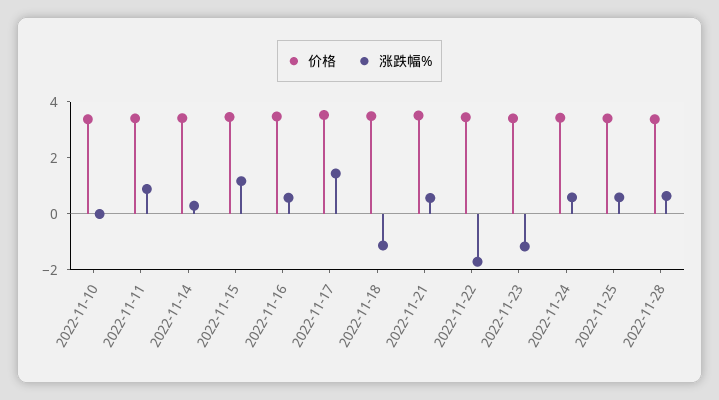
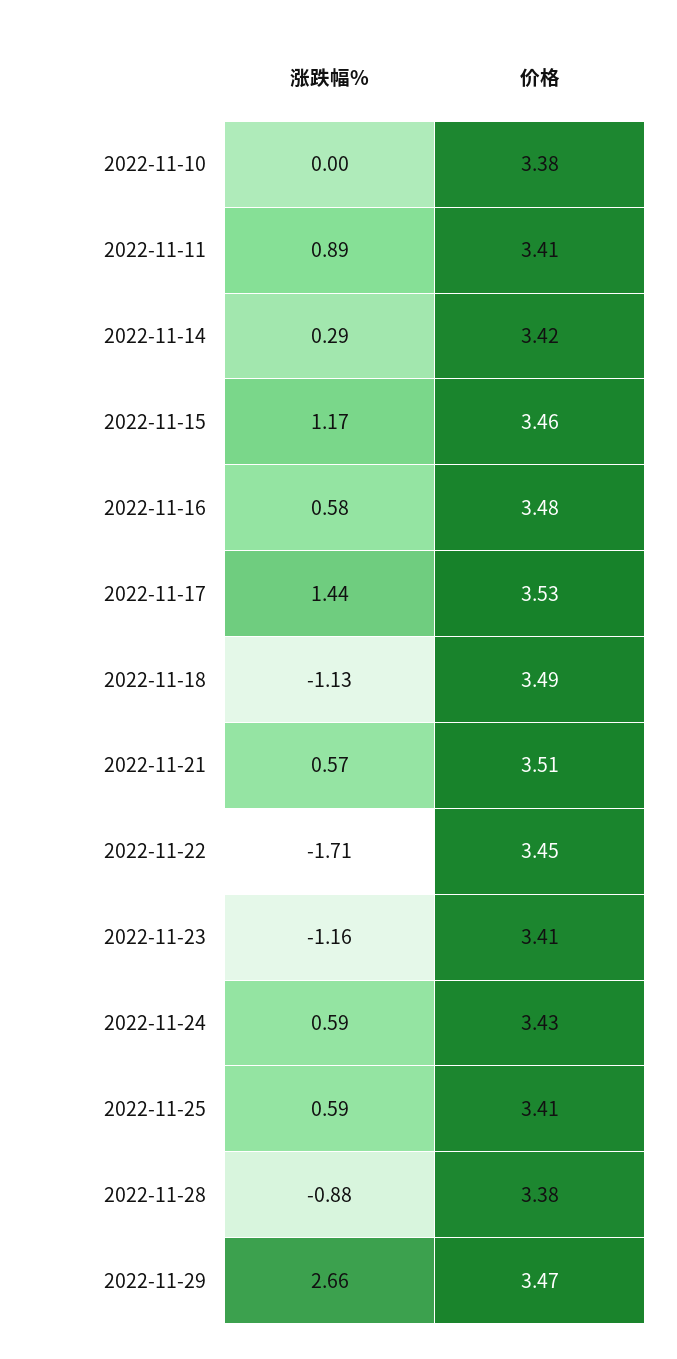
涨跌幅%, 2022-11-28: 0.5 -> -0.88
涨跌幅%, 2022-11-29: none -> 2.66
价格, 2022-11-29: none -> 3.47

